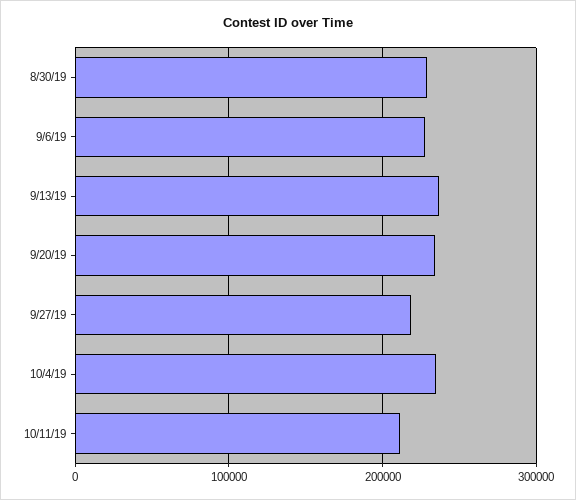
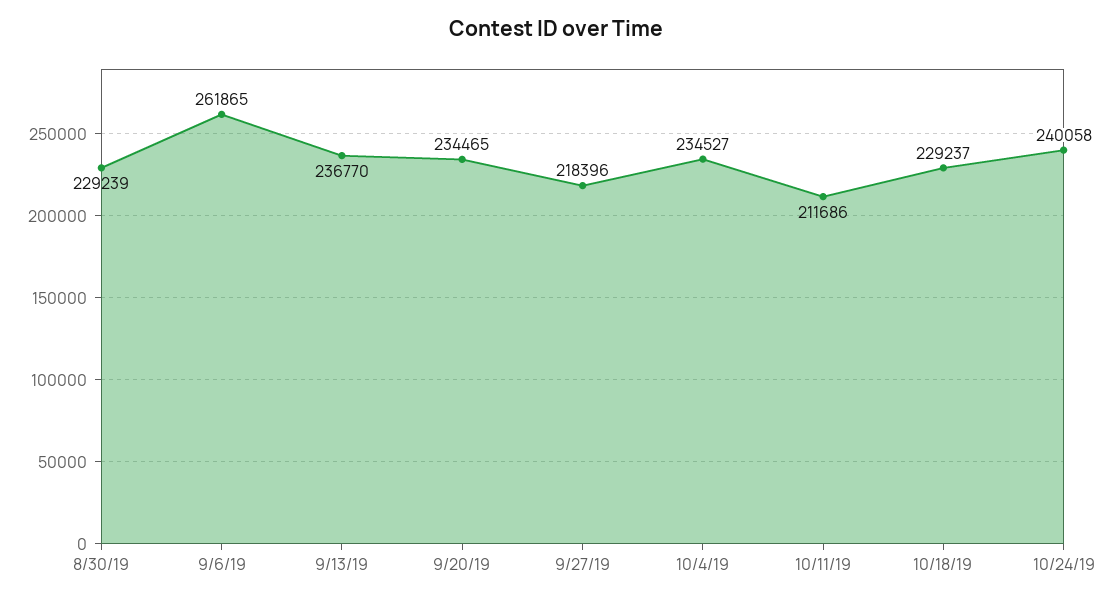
9/6/19: 230000 -> 261865
10/18/19: none -> 229237
10/24/19: none -> 240058

